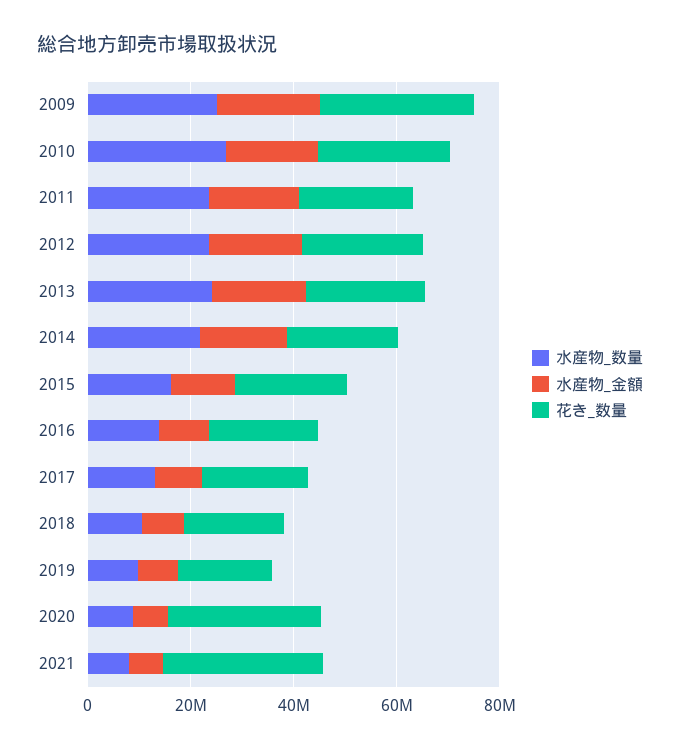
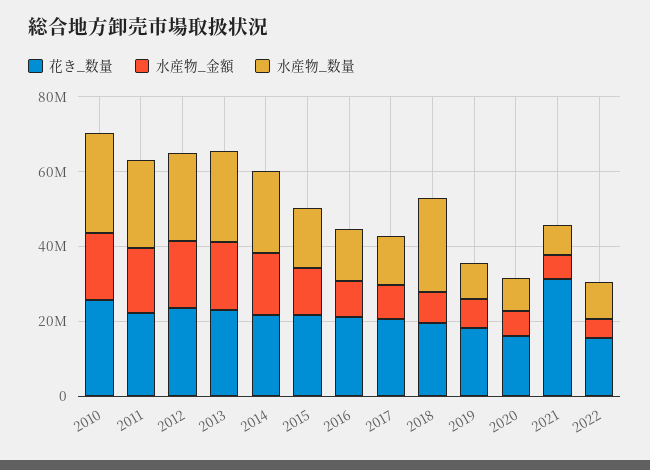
水産物_数量, 2009: 25000000 -> none
水産物_金額, 2009: 20000000 -> none
花き_数量, 2009: 30000000 -> none
水産物_数量, 2018: 10000000 -> 25000000
花き_数量, 2020: 30000000 -> 15000000
花き_数量, 2022: none -> 15000000
水産物_金額, 2022: none -> 5000000
水産物_数量, 2022: none -> 10000000

